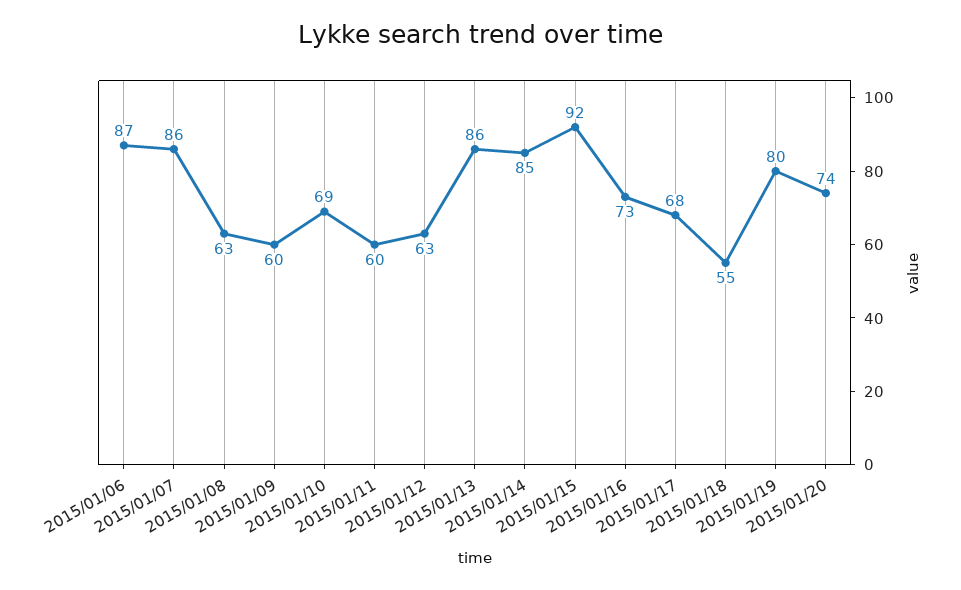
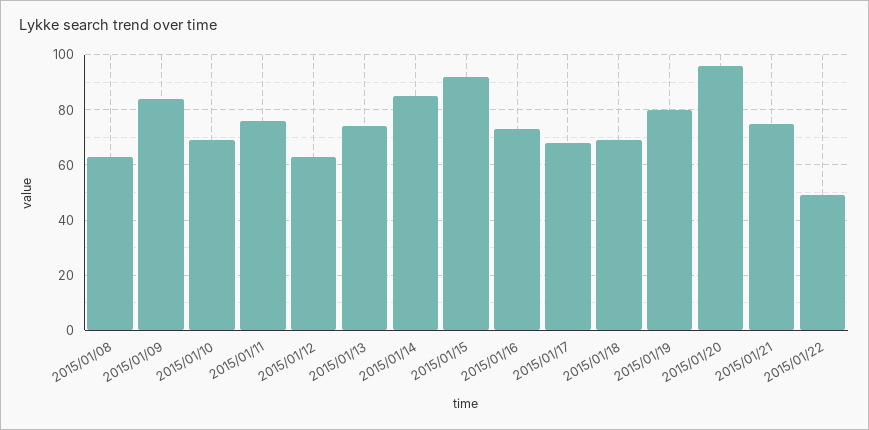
2015/01/06: 87 -> none
2015/01/07: 86 -> none
2015/01/09: 60 -> 85
2015/01/11: 60 -> 75
2015/01/13: 86 -> 75
2015/01/18: 55 -> 70
2015/01/20: 74 -> 95
2015/01/21: none -> 75
2015/01/22: none -> 50

